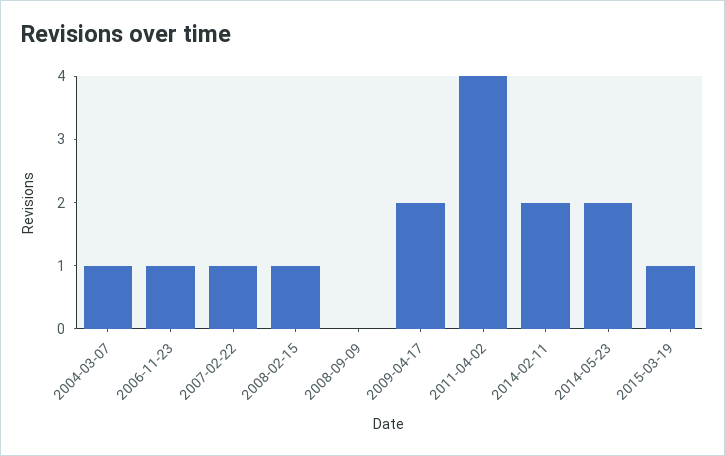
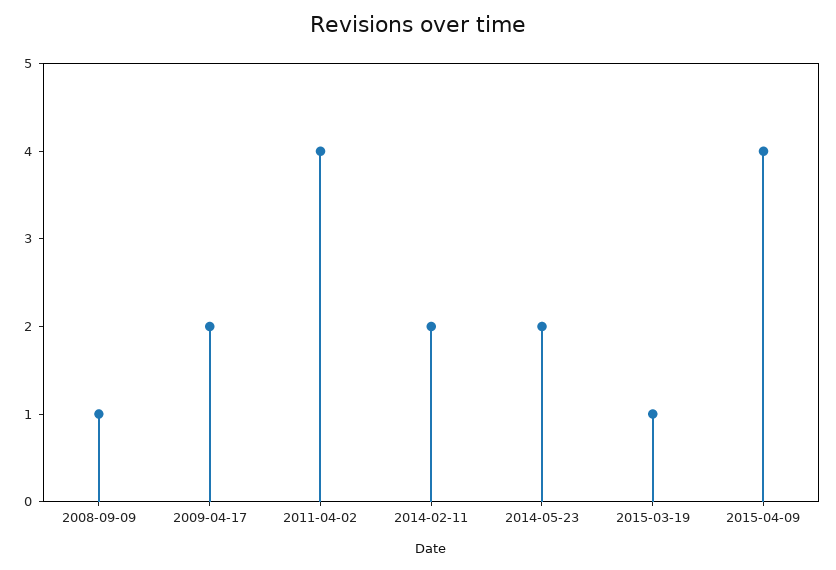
2004-03-07: 1 -> none
2006-11-23: 1 -> none
2007-02-22: 1 -> none
2008-02-15: 1 -> none
2008-09-09: 0 -> 1
2015-04-09: none -> 4

